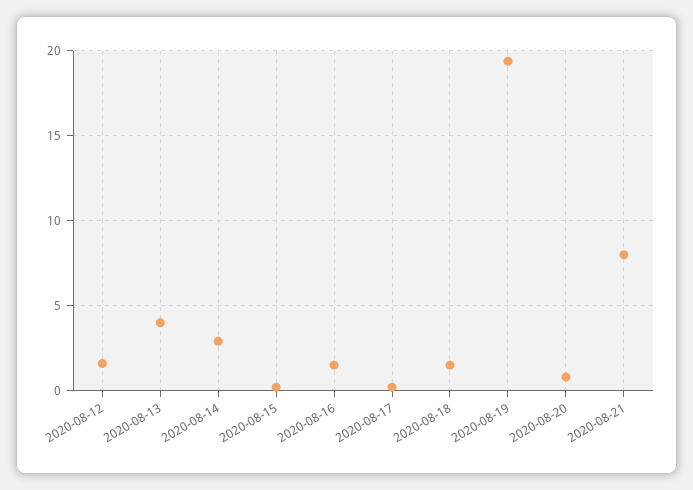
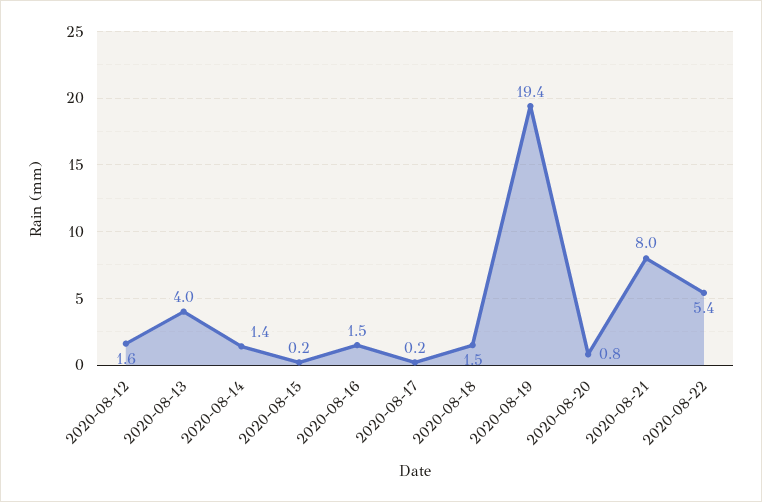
2020-08-14: 3 -> 1.4
2020-08-22: none -> 5.4

